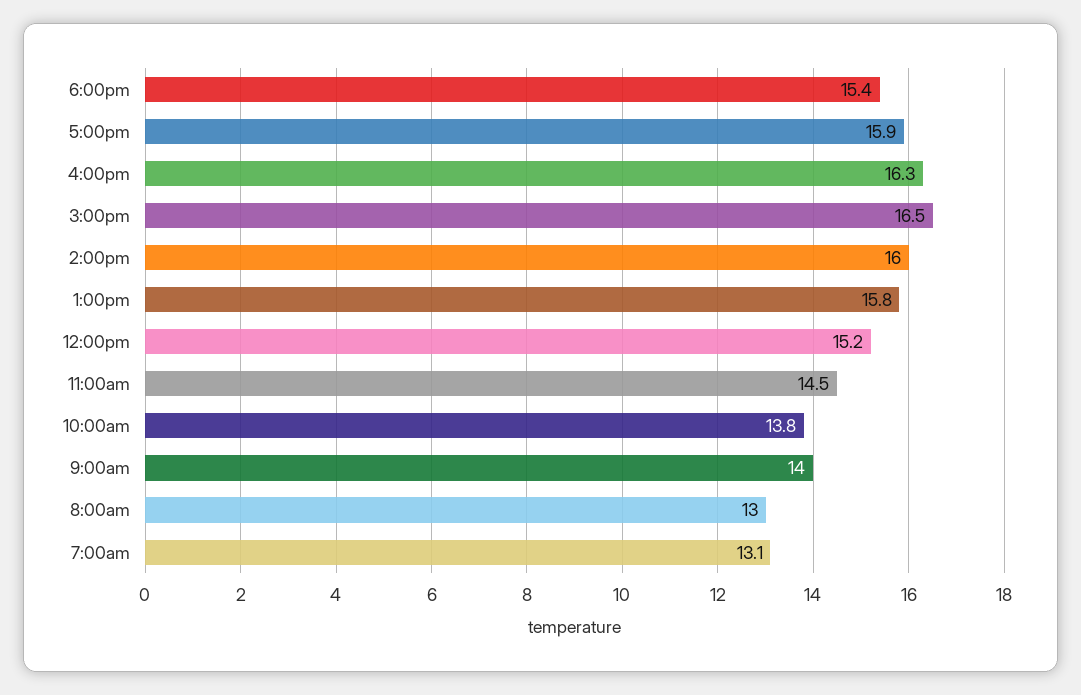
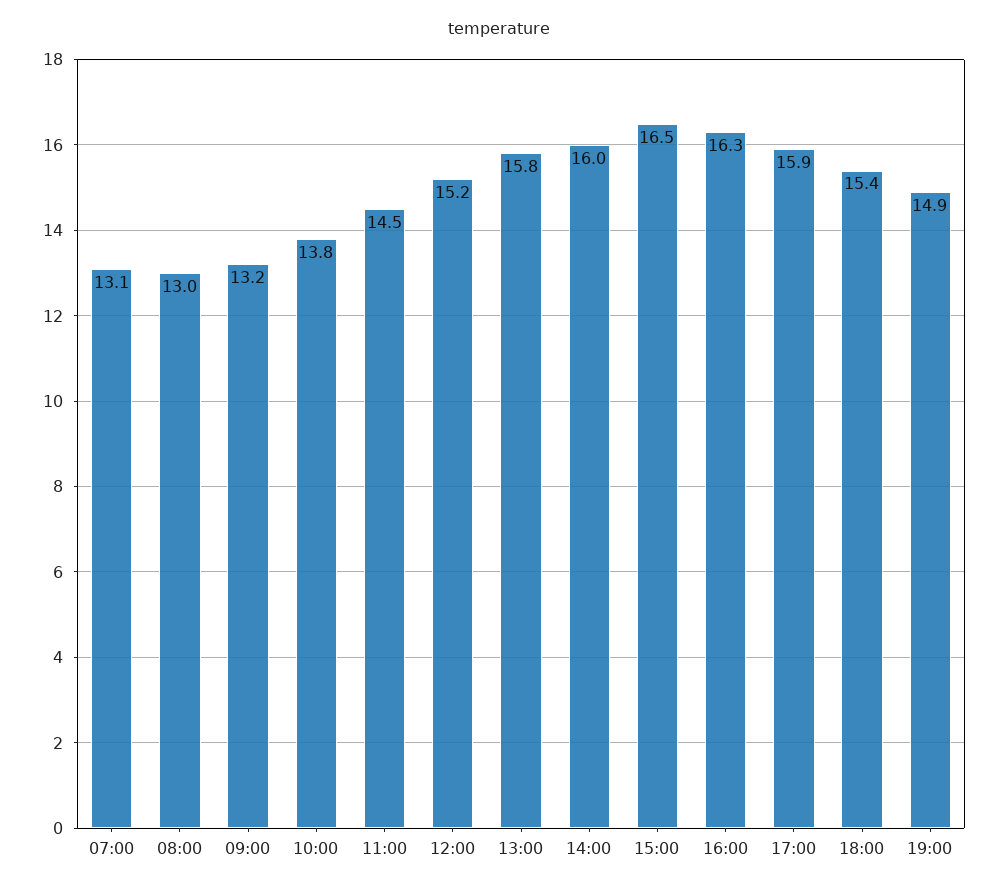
9:00am: 14 -> 13.2
19:00: none -> 14.9

